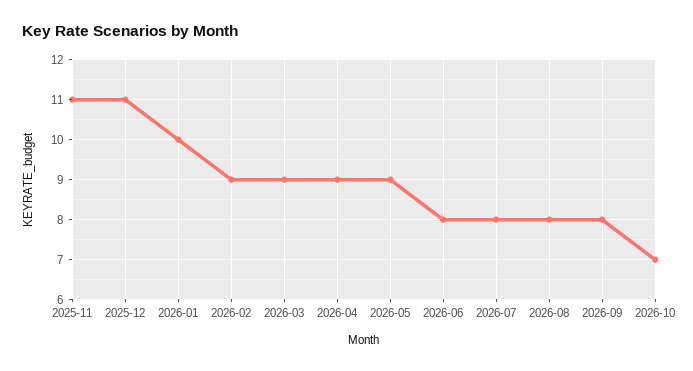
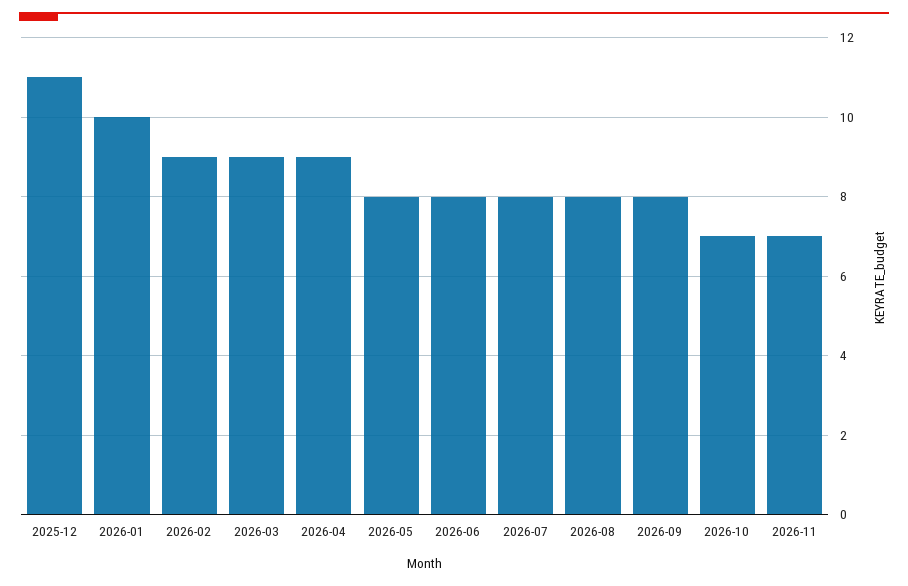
2025-11: 11 -> none
2026-05: 9 -> 8
2026-11: none -> 7

